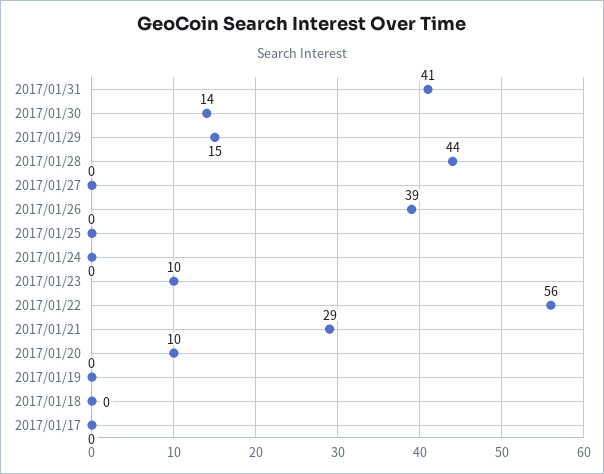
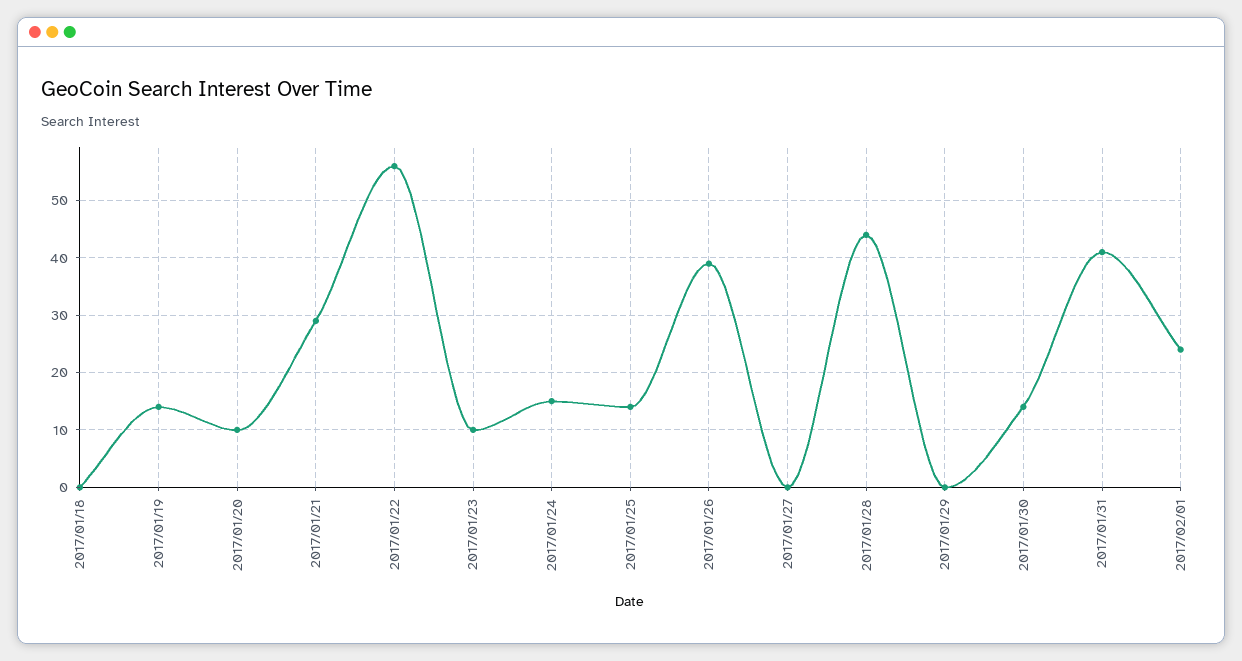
2017/01/29: 15 -> 0
2017/01/25: 0 -> 15
2017/01/24: 0 -> 15
2017/01/19: 0 -> 15
2017/01/17: 0 -> none
2017/02/01: none -> 25

